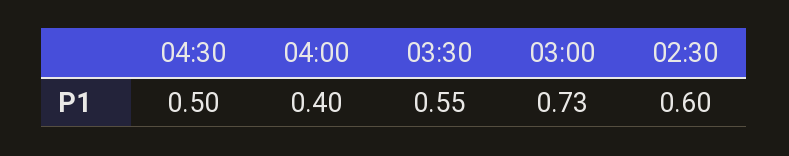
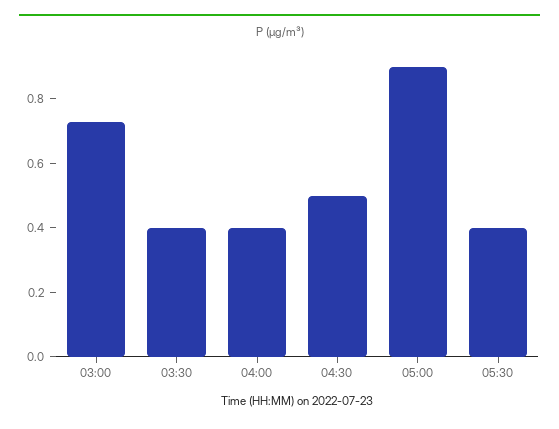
03:30: 0.55 -> 0.4
02:30: 0.6 -> none
05:00: none -> 0.9
05:30: none -> 0.4

